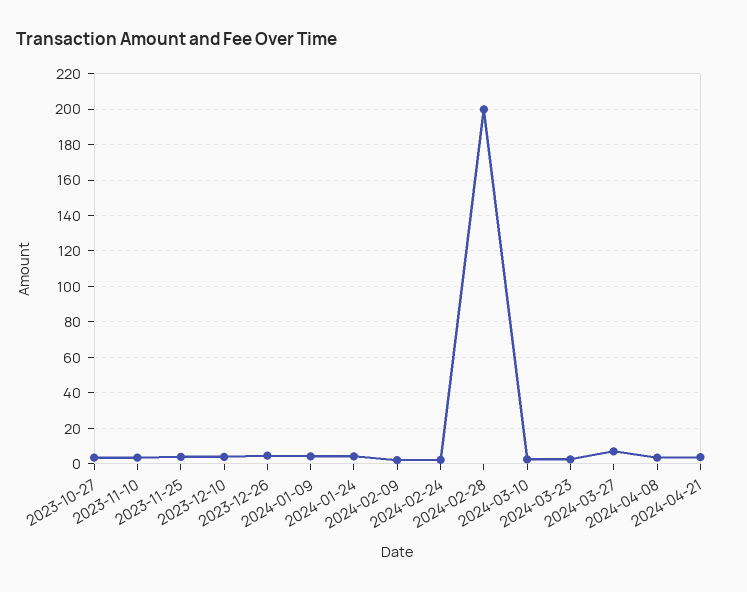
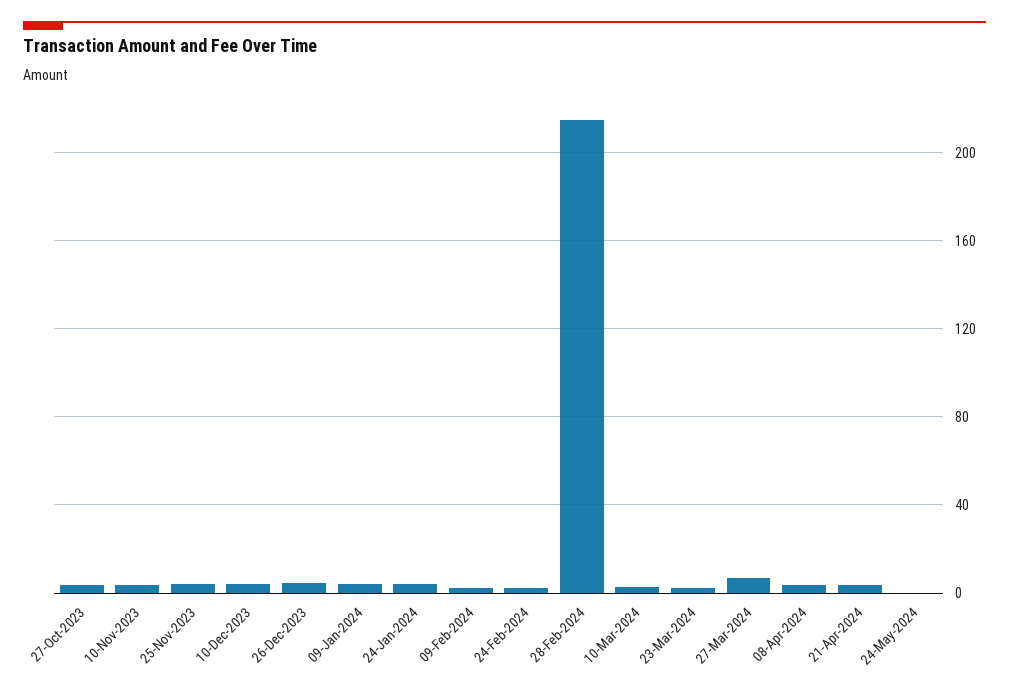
2024-02-28: 200 -> 215
24-May-2024: none -> 0

